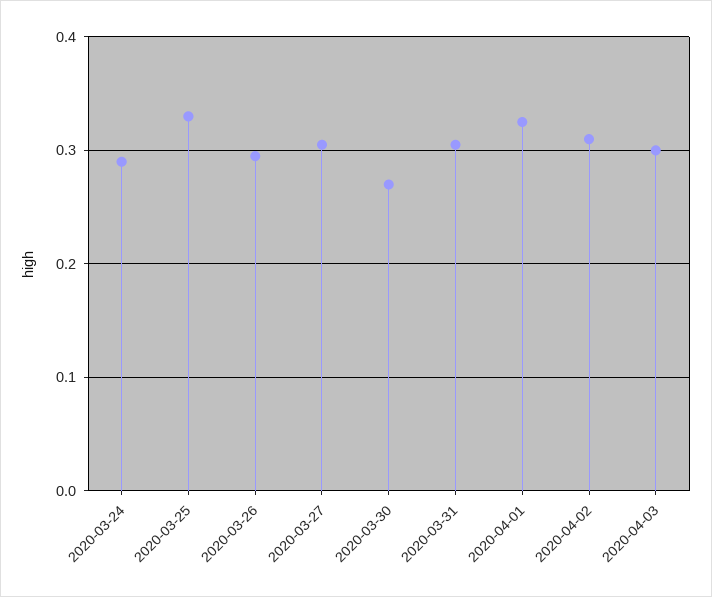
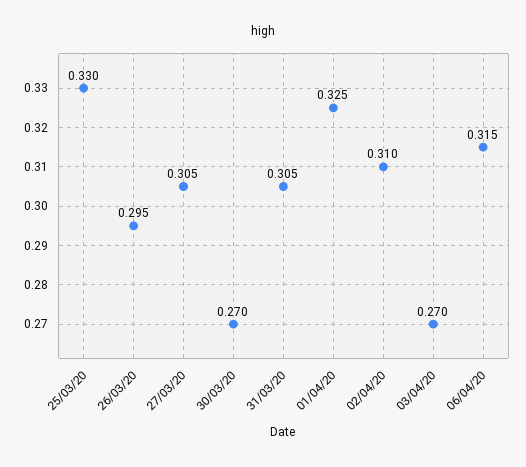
2020-03-24: 0.29 -> none
2020-04-03: 0.3 -> 0.27
06/04/20: none -> 0.315

